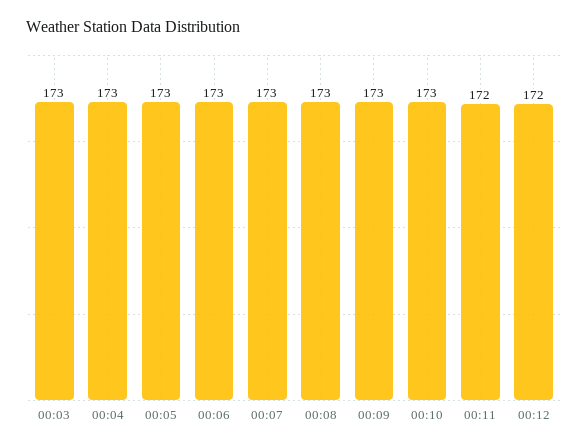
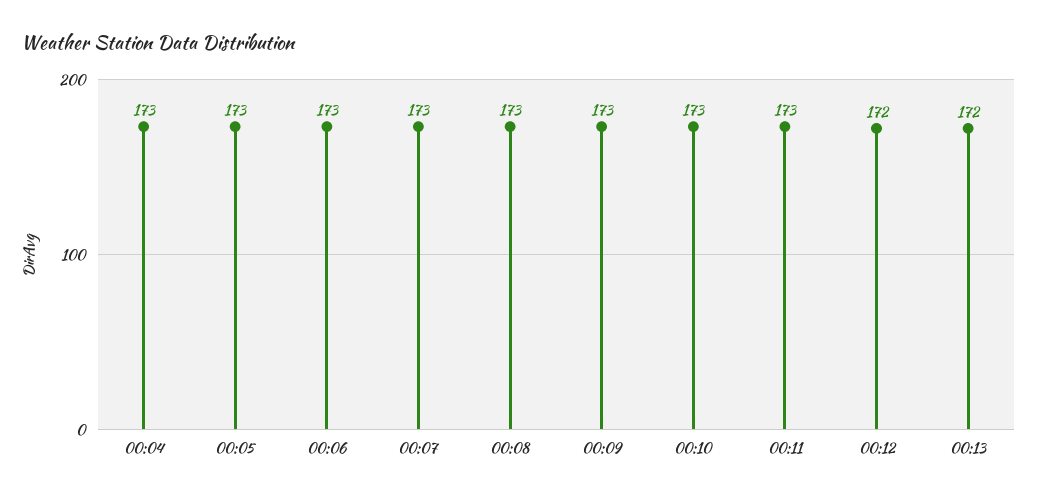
00:03: 173 -> none
00:11: 172 -> 173
00:13: none -> 172

